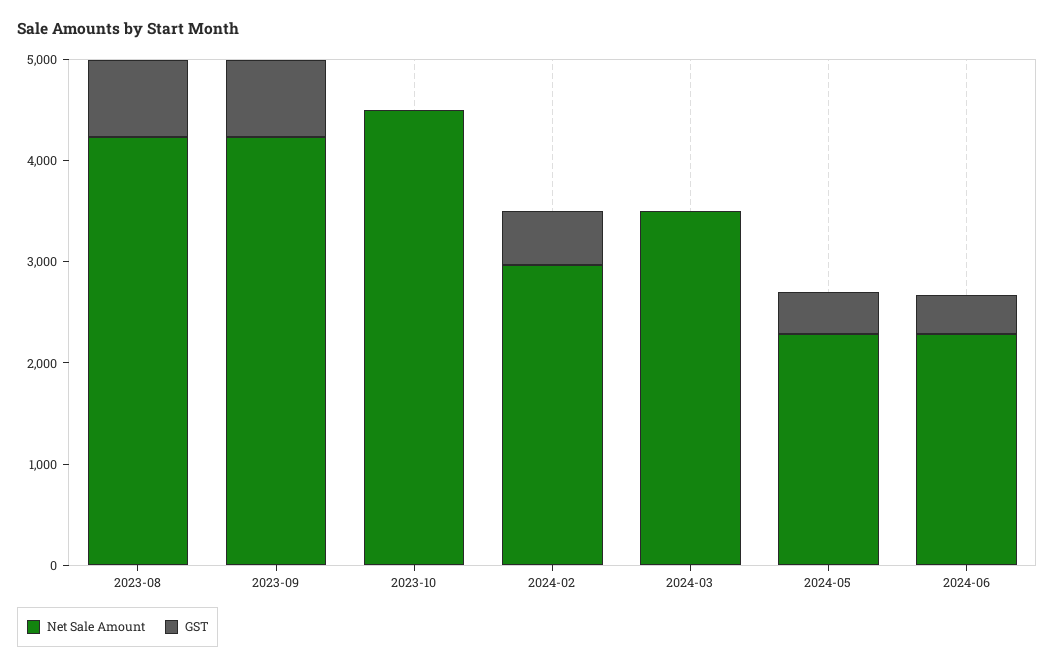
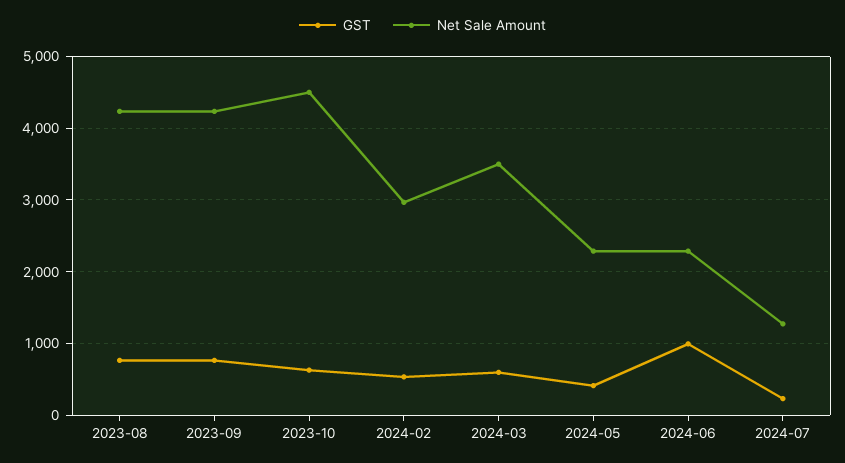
GST, 2023-10: 0 -> 600
GST, 2024-03: 0 -> 600
GST, 2024-06: 400 -> 1000
GST, 2024-07: none -> 200
Net Sale Amount, 2024-07: none -> 1300

